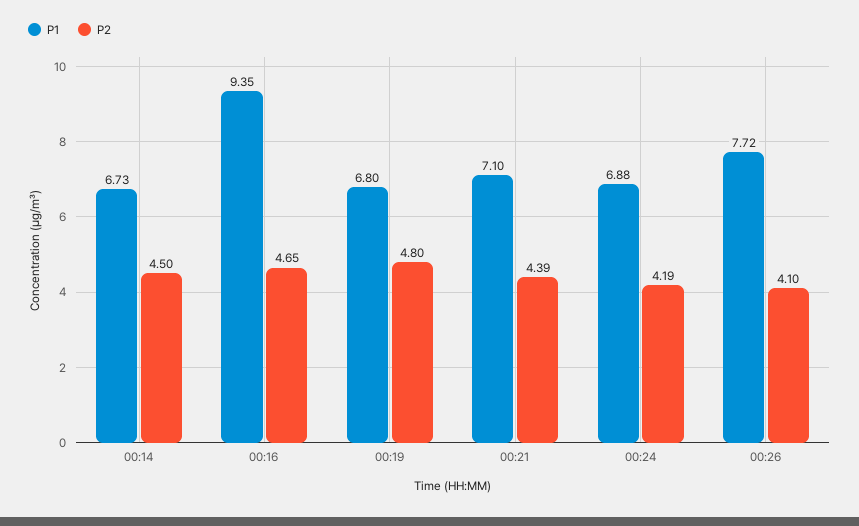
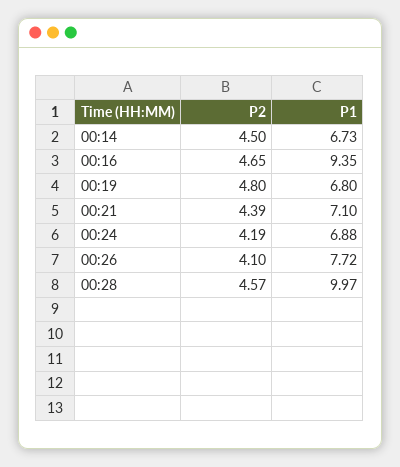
P2, 00:28: none -> 4.57
P1, 00:28: none -> 9.97

